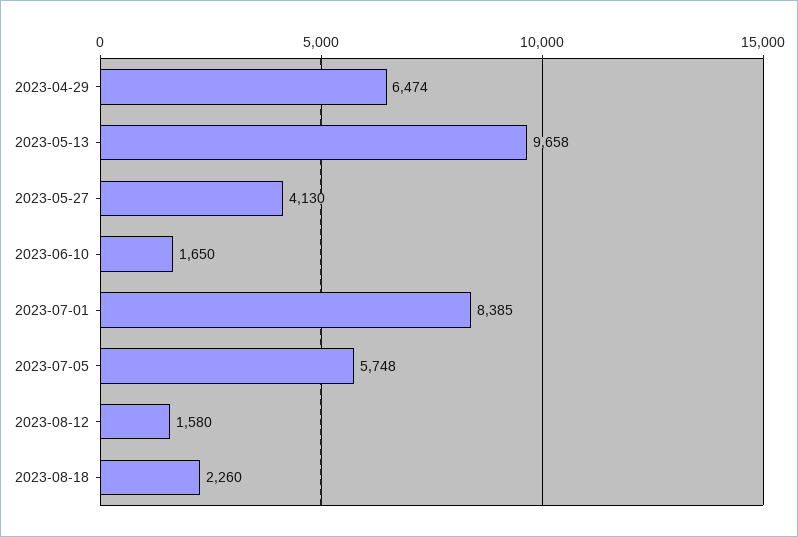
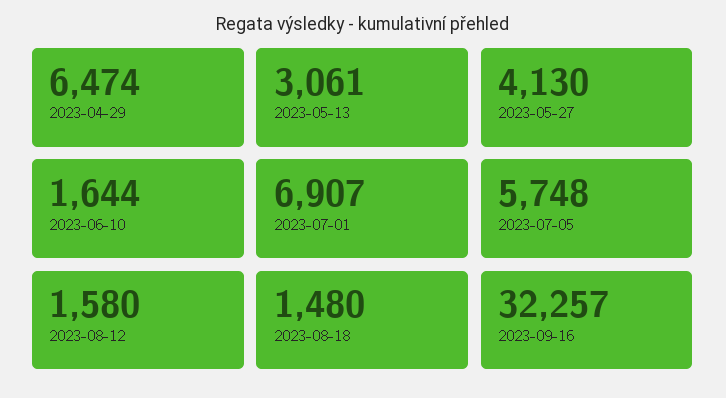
2023-05-13: 9658 -> 3061
2023-06-10: 1650 -> 1644
2023-07-01: 8385 -> 6907
2023-08-18: 2260 -> 1480
2023-09-16: none -> 32257

